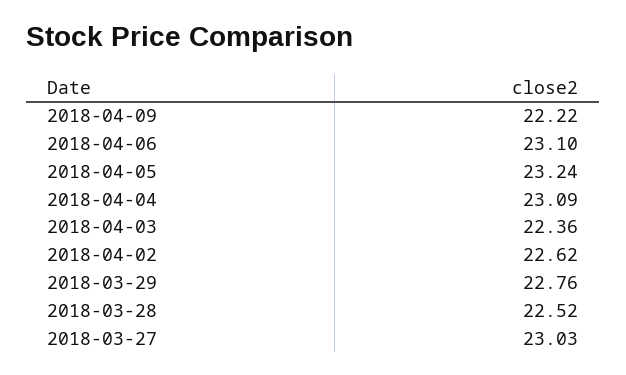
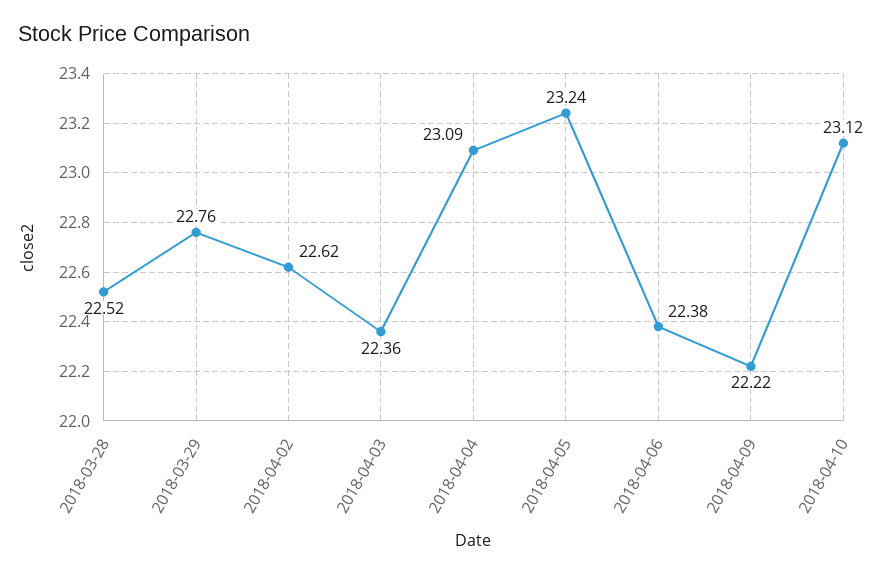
2018-04-06: 23.1 -> 22.38
2018-03-27: 23.03 -> none
2018-04-10: none -> 23.12

